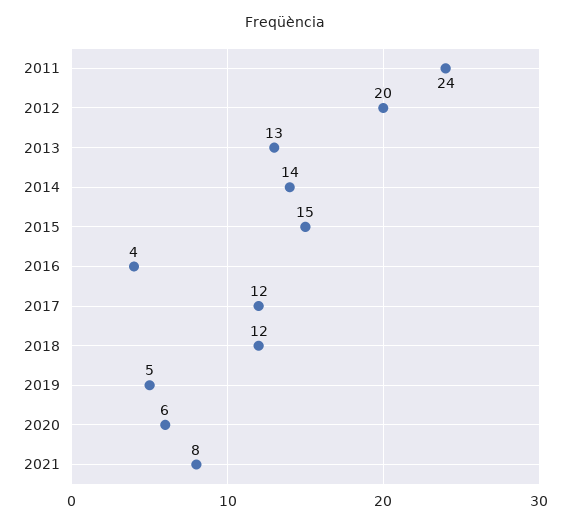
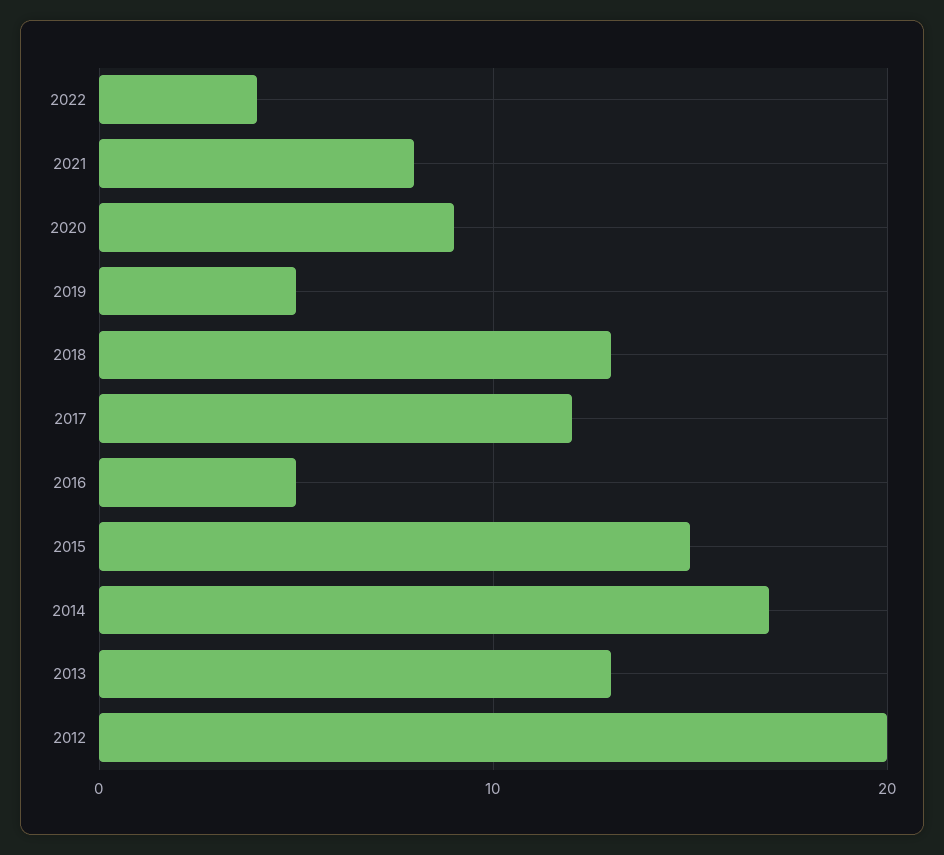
2011: 24 -> none
2014: 14 -> 17
2016: 4 -> 5
2018: 12 -> 13
2020: 6 -> 9
2022: none -> 4

